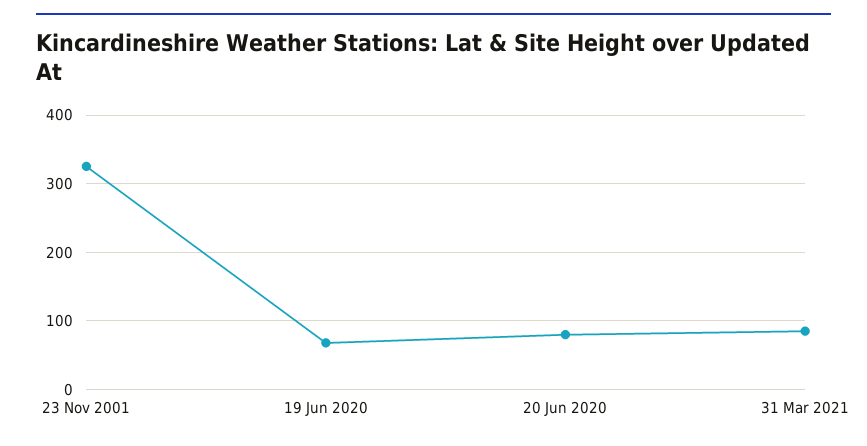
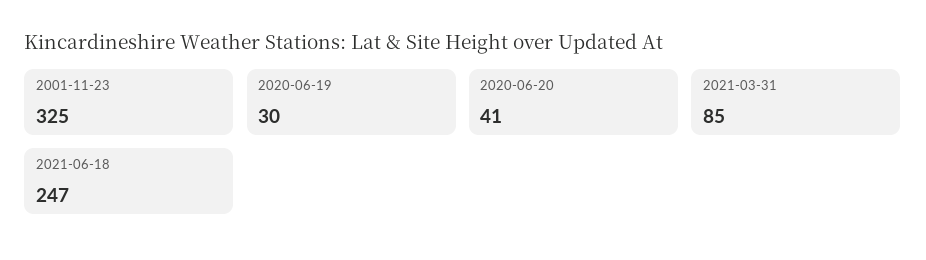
19 Jun 2020: 70 -> 30
20 Jun 2020: 80 -> 41
2021-06-18: none -> 247

